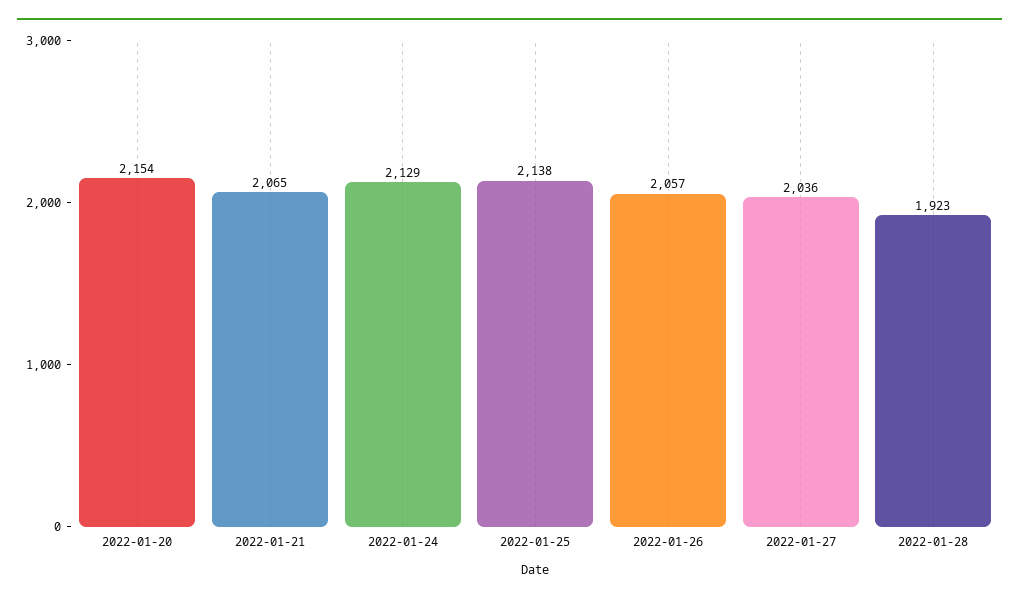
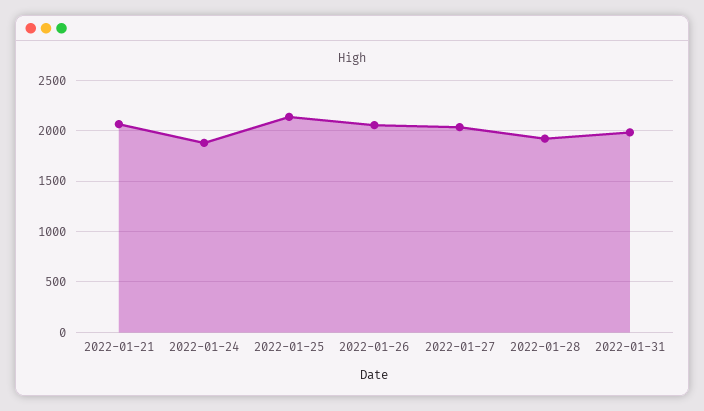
2022-01-20: 2154 -> none
2022-01-24: 2129 -> 1900
2022-01-31: none -> 2000

